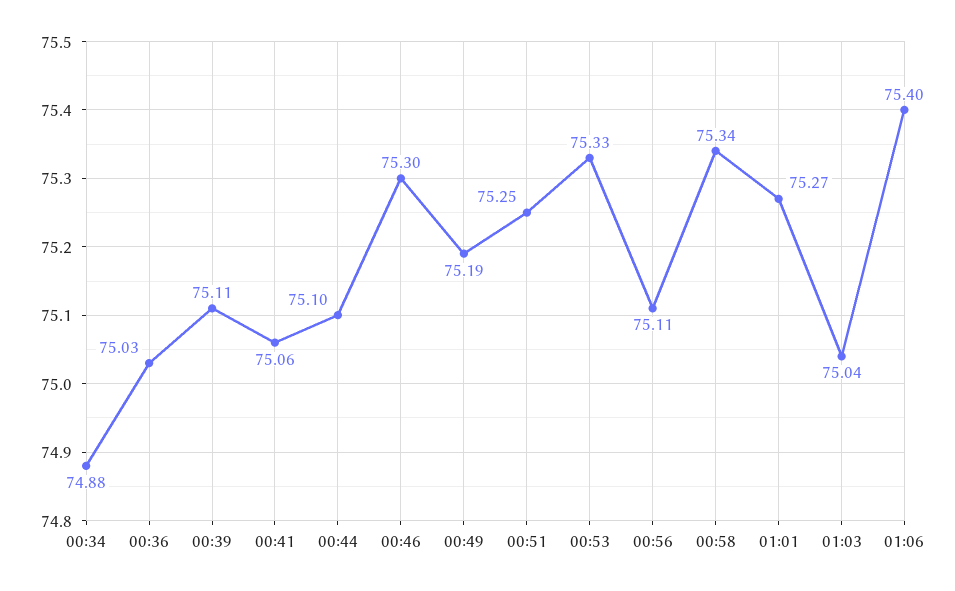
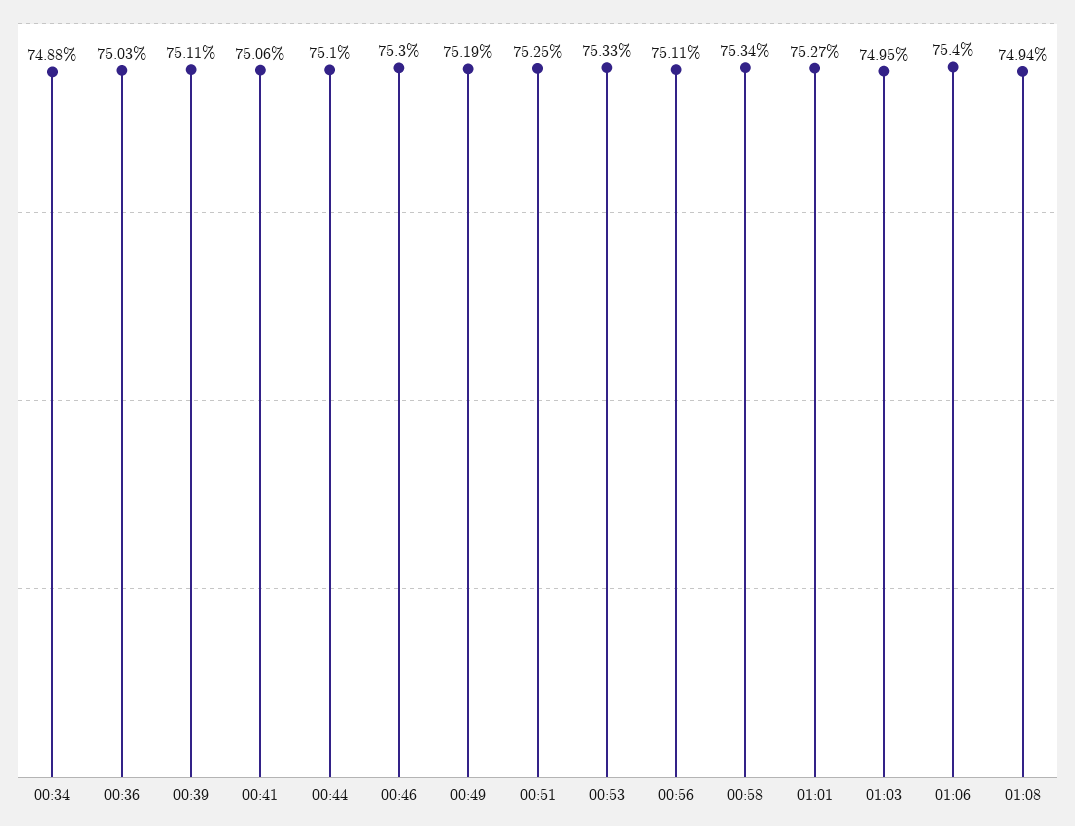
01:03: 75.04 -> 74.95
01:08: none -> 74.94

